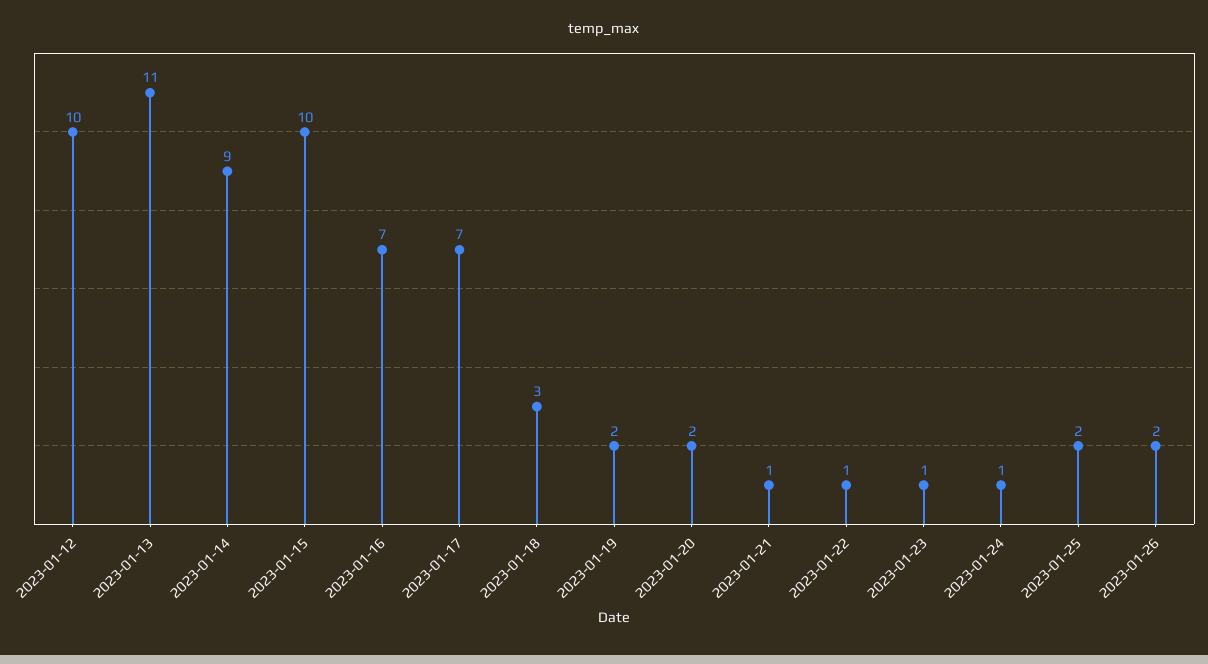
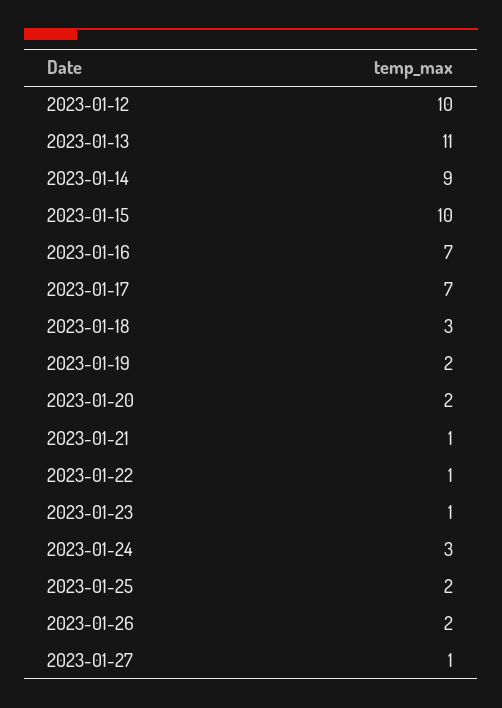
2023-01-24: 1 -> 3
2023-01-27: none -> 1

